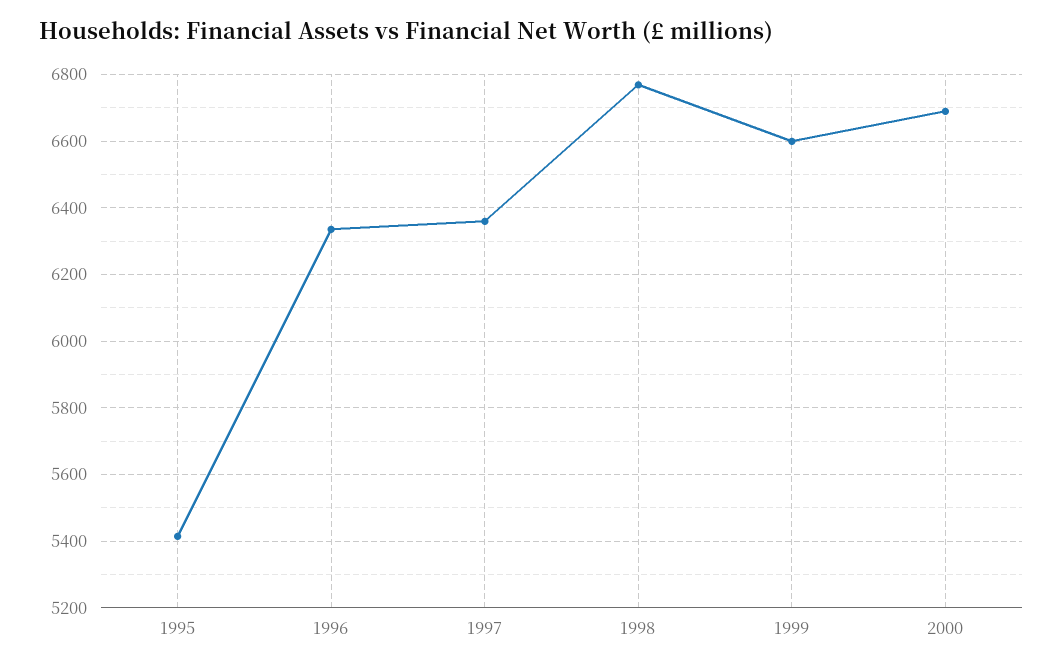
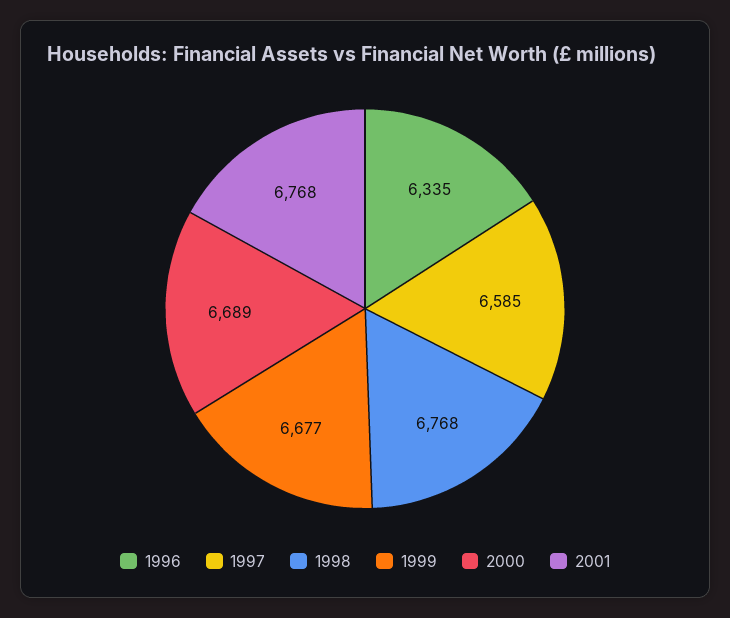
1995: 5420 -> none
1997: 6360 -> 6585
1999: 6600 -> 6677
2001: none -> 6768

